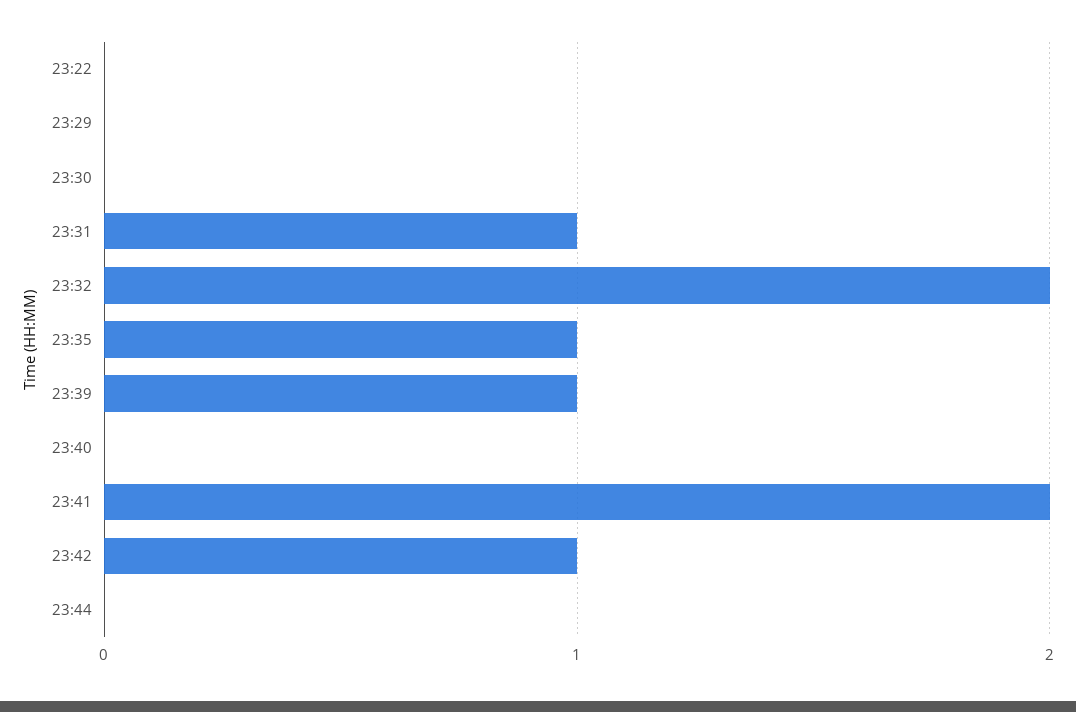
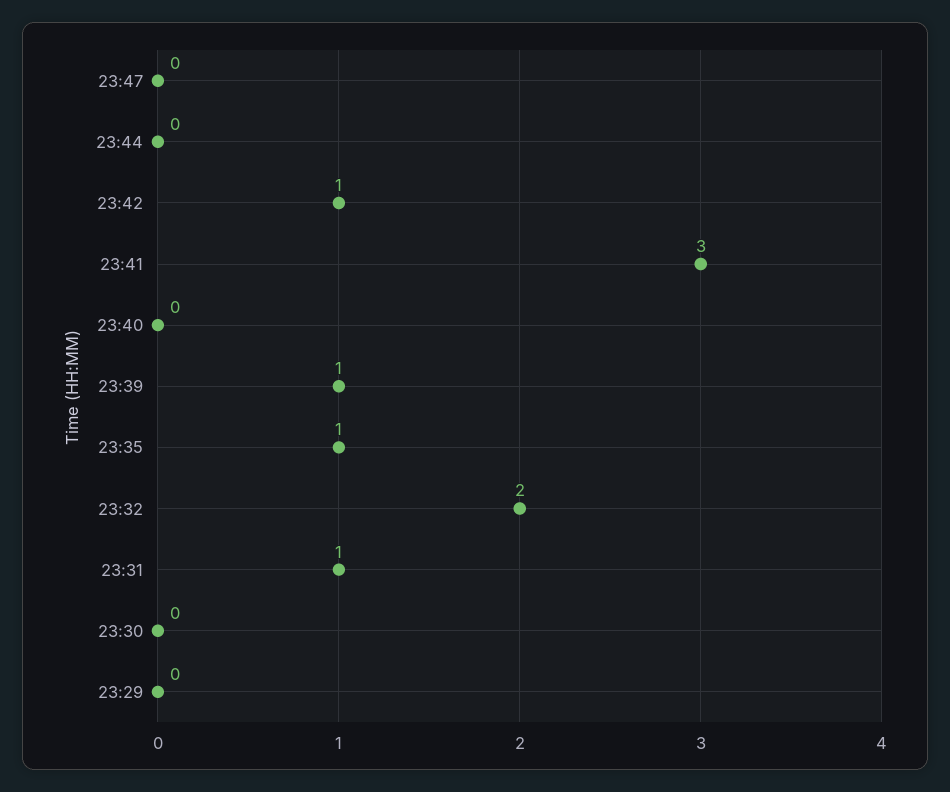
23:22: 0 -> none
23:41: 2 -> 3
23:47: none -> 0

